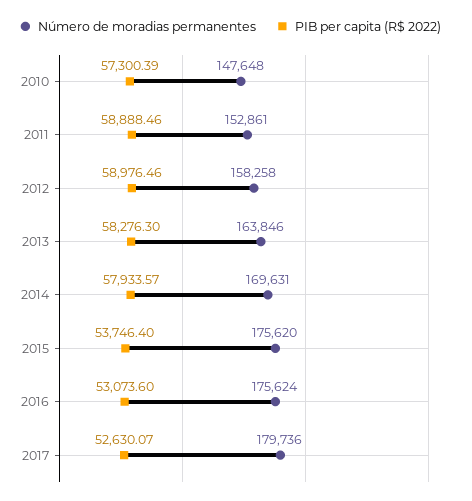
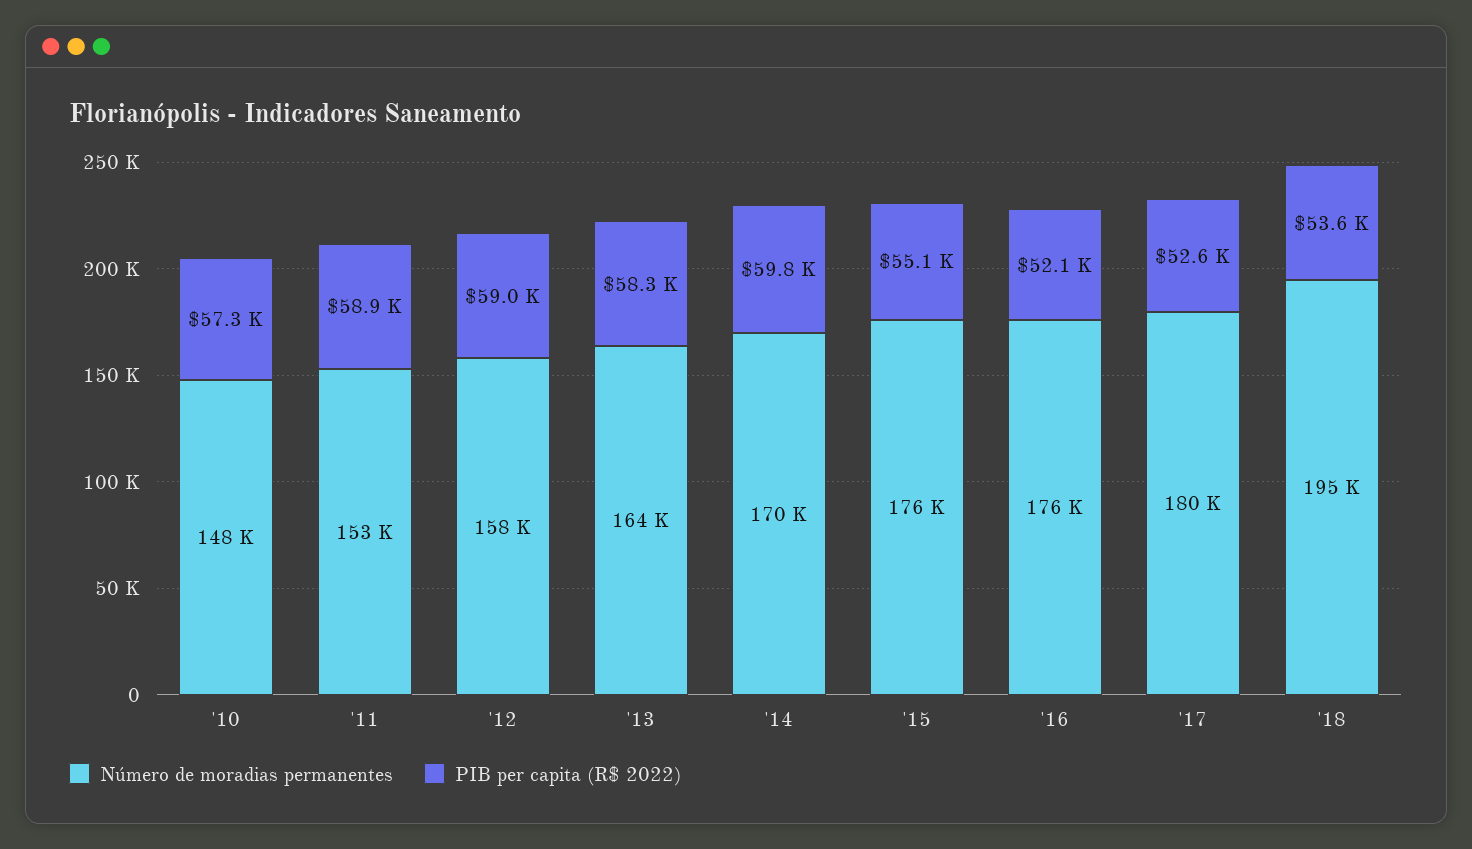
PIB per capita (R$ 2022), 2014: 57933.57 -> 59800
PIB per capita (R$ 2022), 2015: 53746.4 -> 55100
PIB per capita (R$ 2022), 2016: 53073.6 -> 52100
Número de moradias permanentes, '18: none -> 195000
PIB per capita (R$ 2022), '18: none -> 53600

